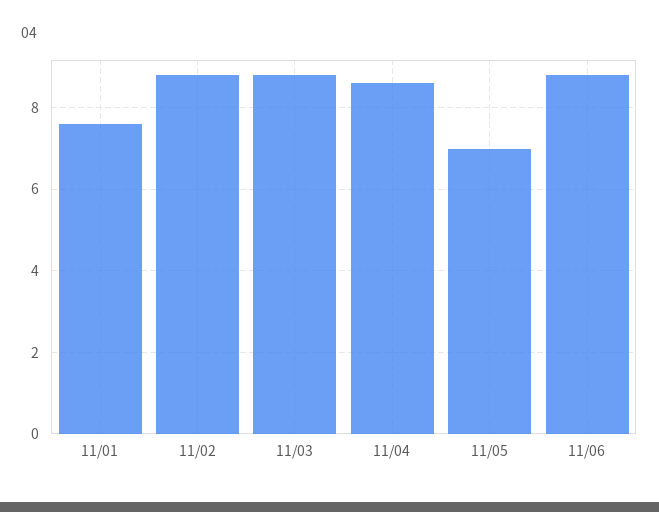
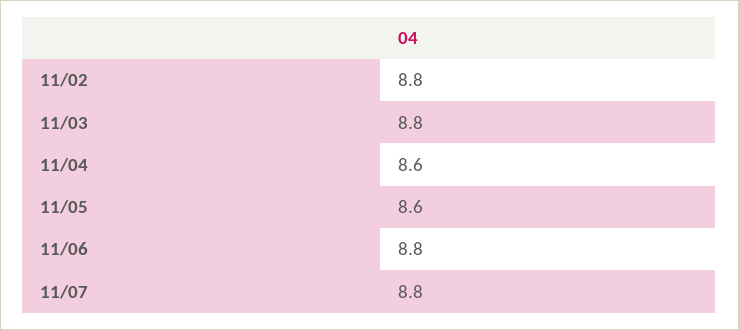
11/01: 7.5 -> none
11/05: 7 -> 8.6
11/07: none -> 8.8

